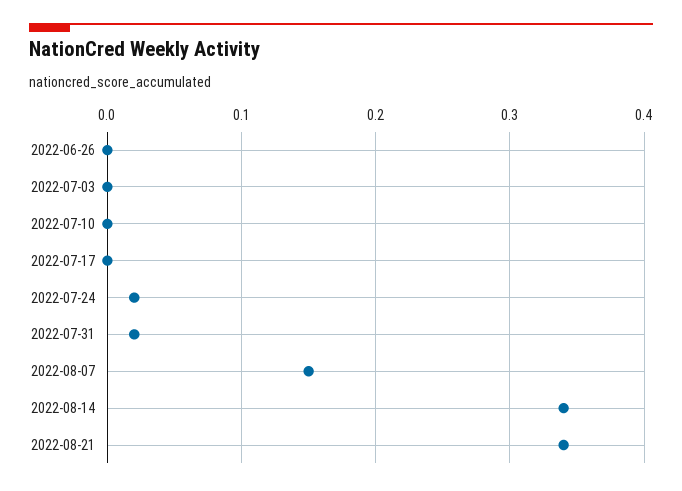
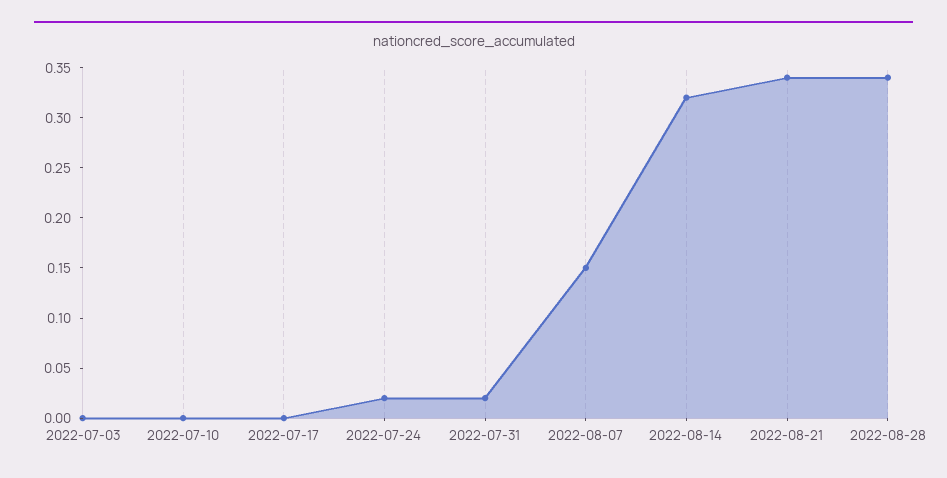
2022-06-26: 0 -> none
2022-08-14: 0.34 -> 0.32
2022-08-28: none -> 0.34

